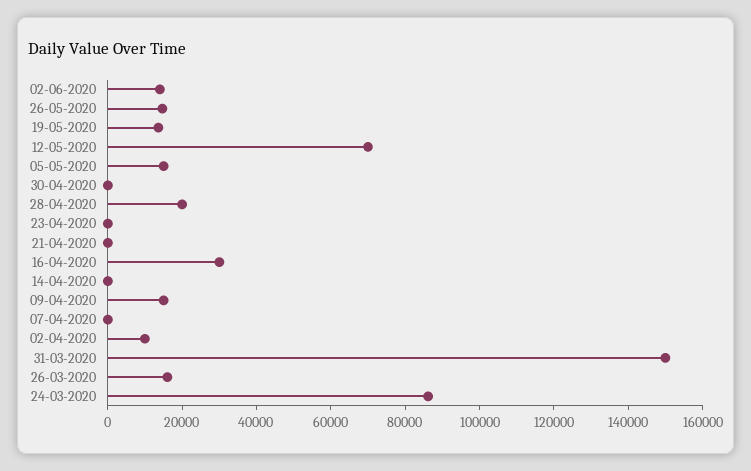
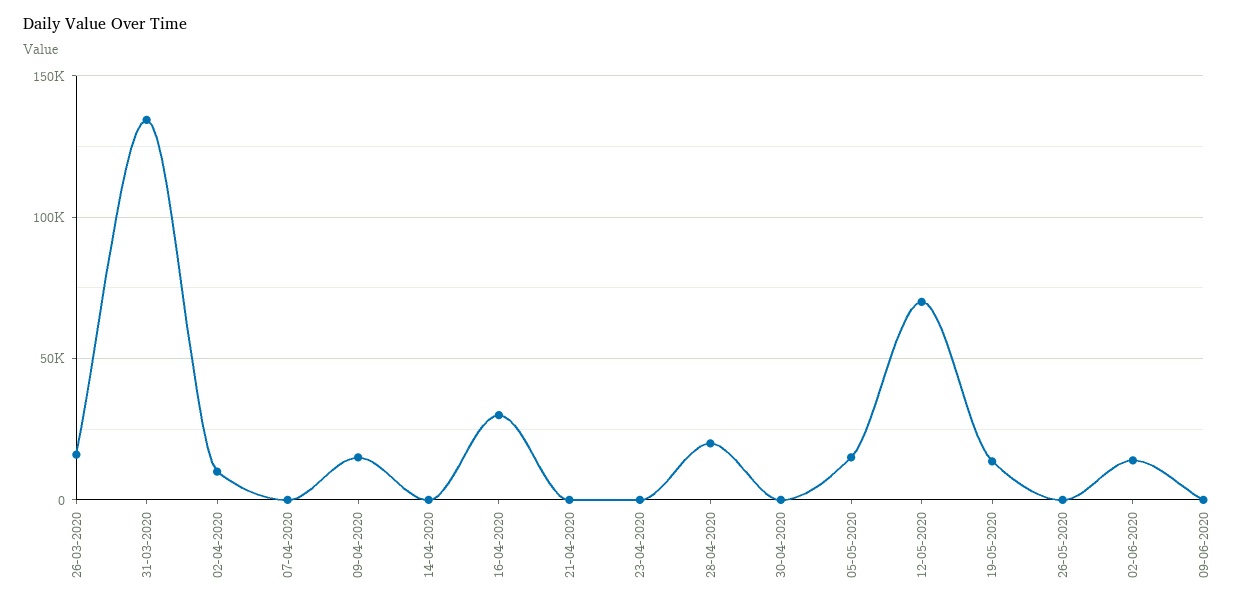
26-05-2020: 15000 -> 0
31-03-2020: 150000 -> 135000
24-03-2020: 85000 -> none
09-06-2020: none -> 0

